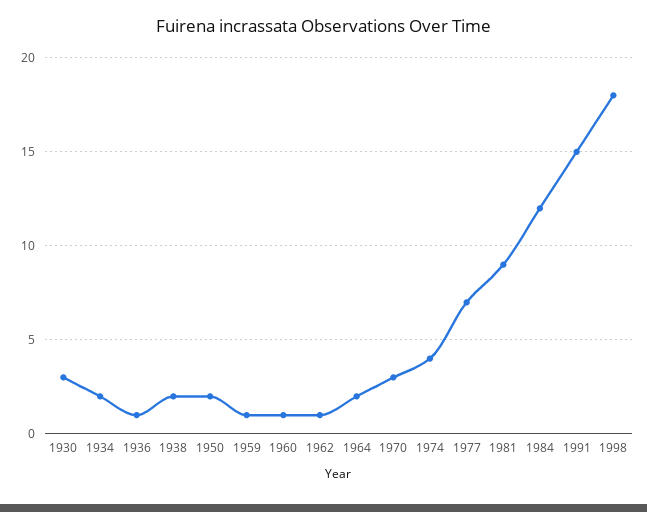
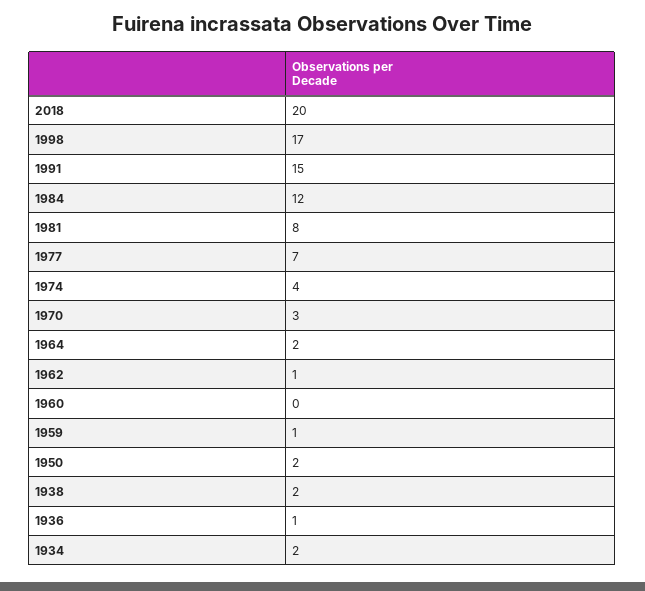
1930: 3 -> none
1960: 1 -> 0
1981: 9 -> 8
1998: 18 -> 17
2018: none -> 20

